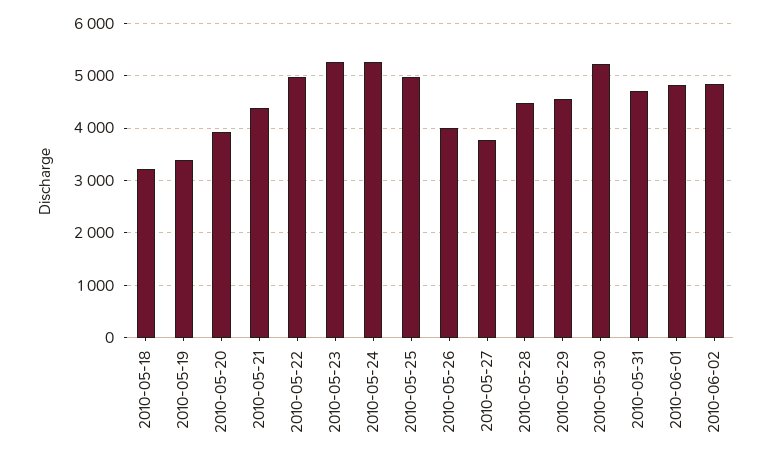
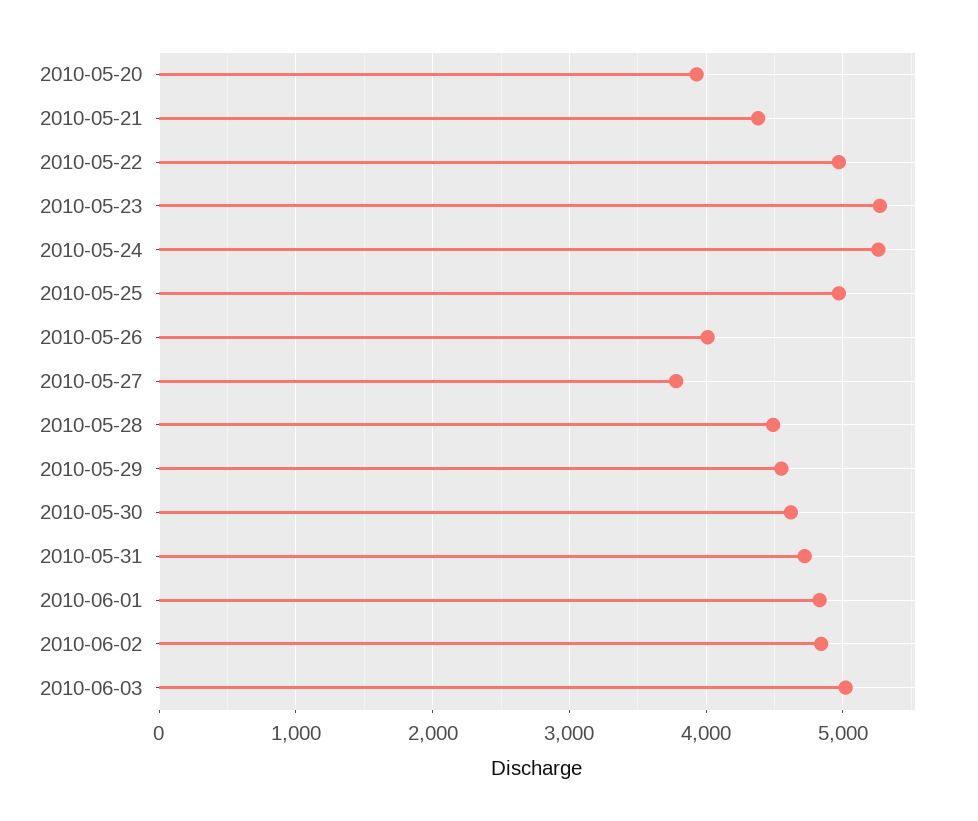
2010-05-18: 3200 -> none
2010-05-19: 3400 -> none
2010-05-30: 5200 -> 4600
2010-06-03: none -> 5000

